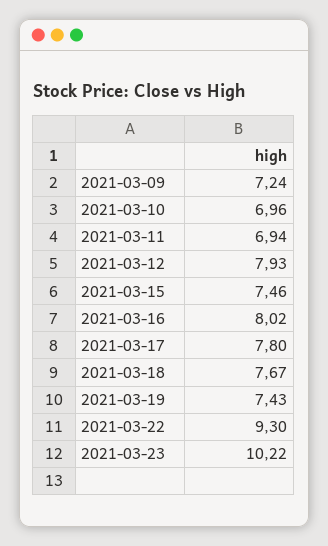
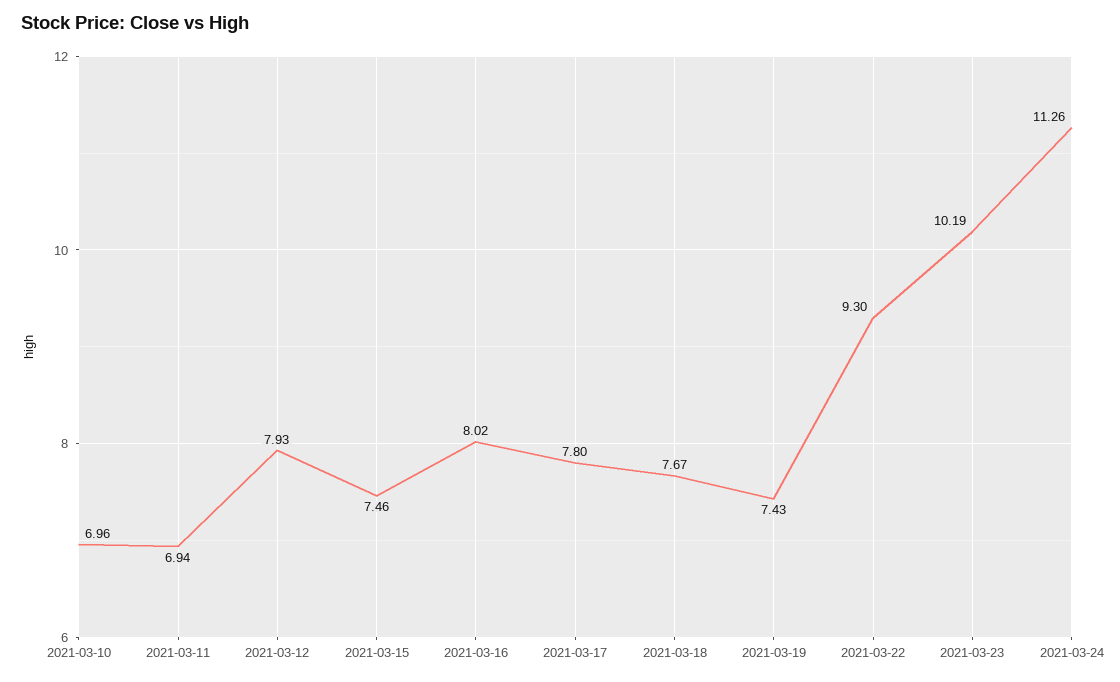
2021-03-09: 7.24 -> none
2021-03-23: 10.22 -> 10.19
2021-03-24: none -> 11.26

